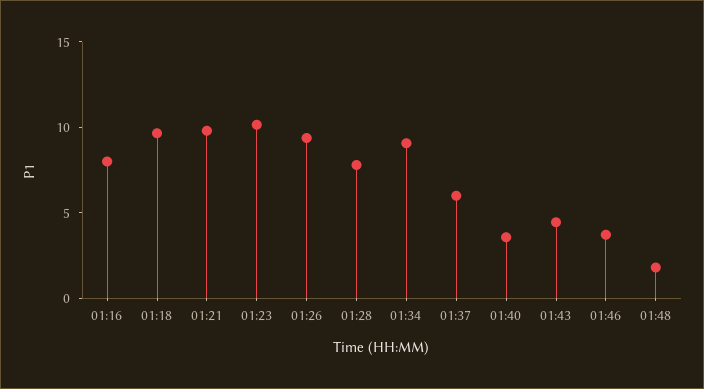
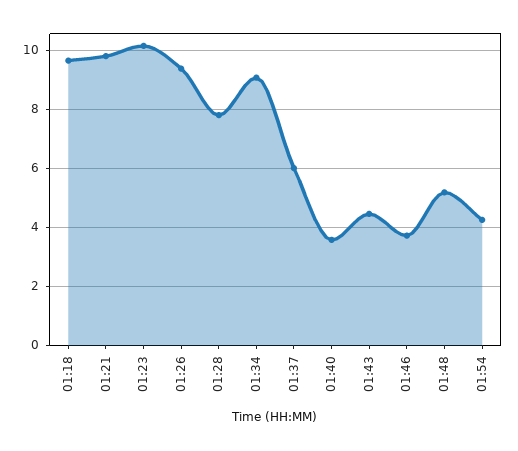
01:16: 8 -> none
01:48: 2 -> 5.25
01:54: none -> 4.25

